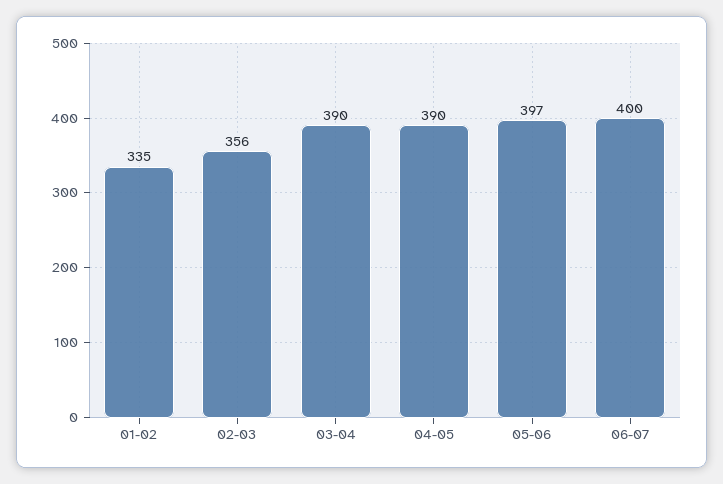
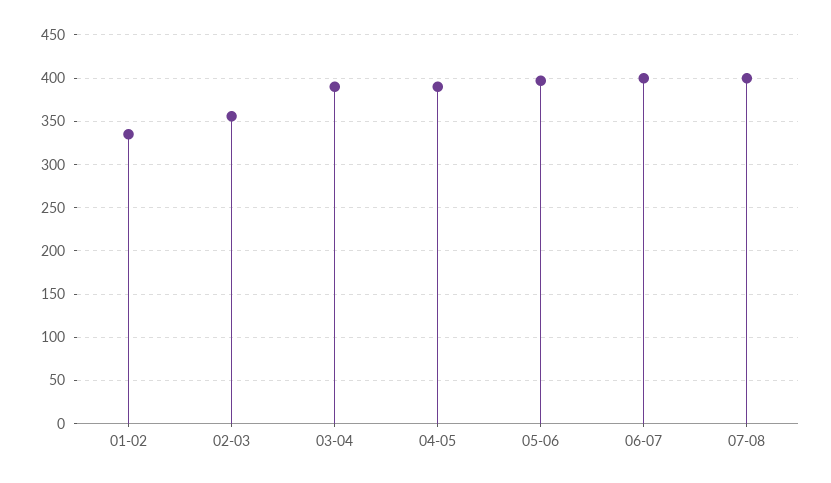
07-08: none -> 400

